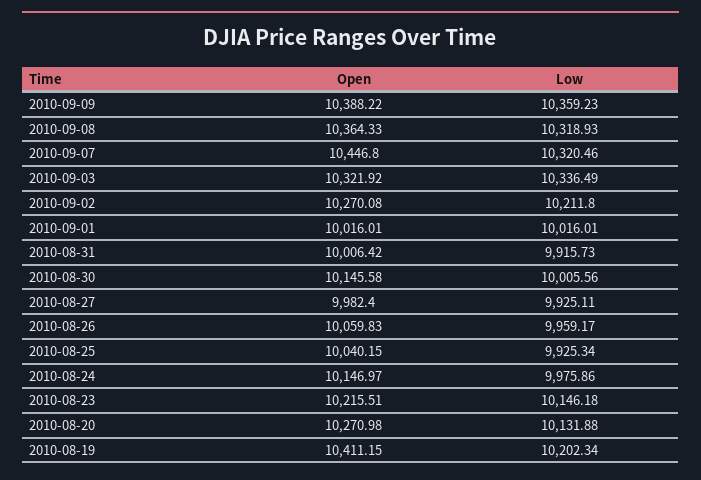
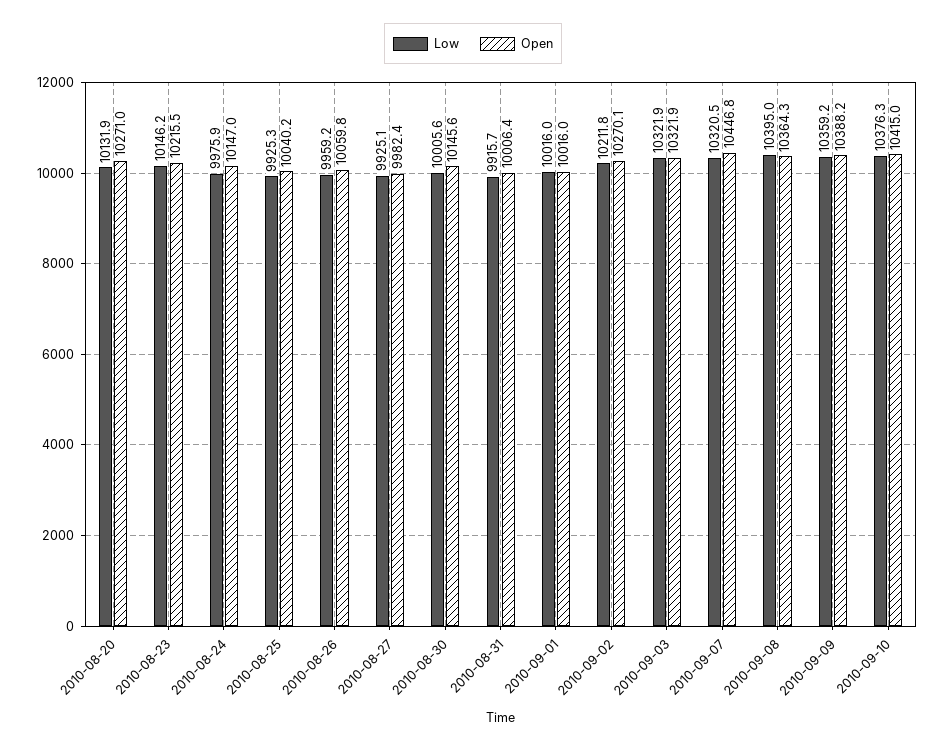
Low, 2010-09-08: 10318.93 -> 10395
Low, 2010-09-03: 10336.49 -> 10321.9
Open, 2010-08-19: 10411.15 -> none
Low, 2010-08-19: 10202.34 -> none
Low, 2010-09-10: none -> 10376.3
Open, 2010-09-10: none -> 10415

